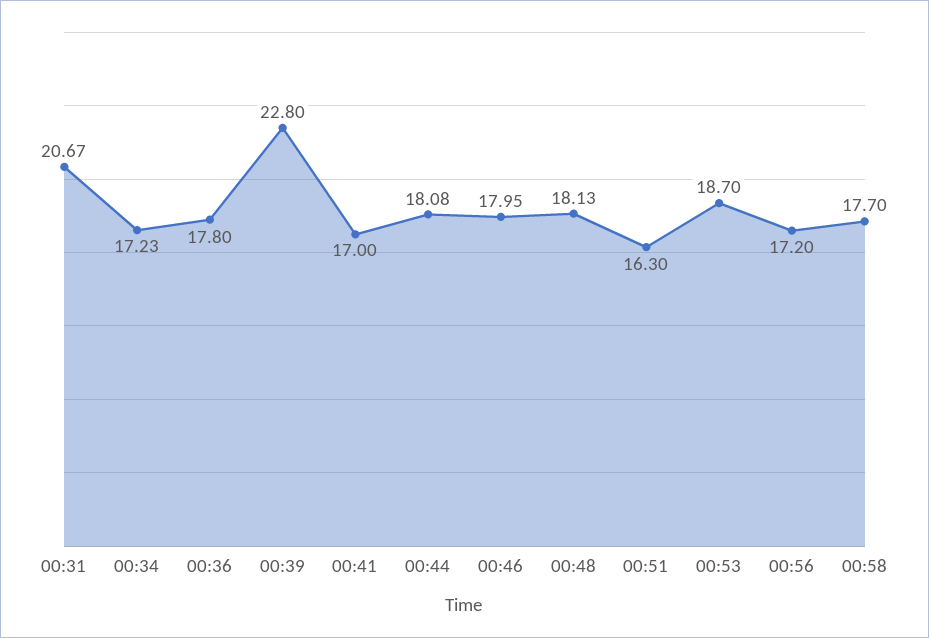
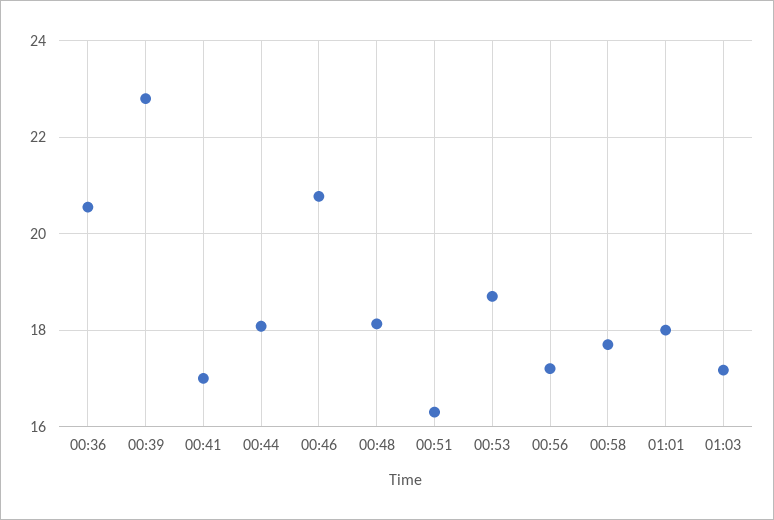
00:31: 20.67 -> none
00:34: 17.23 -> none
00:36: 17.8 -> 20.6
00:46: 17.95 -> 20.8
01:01: none -> 18
01:03: none -> 17.2

